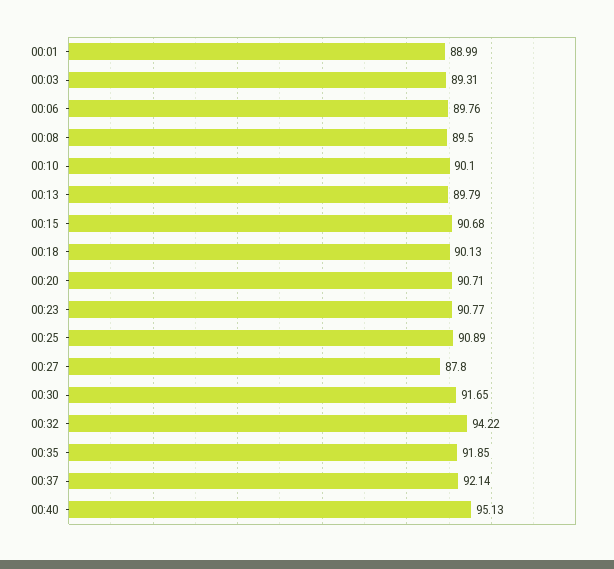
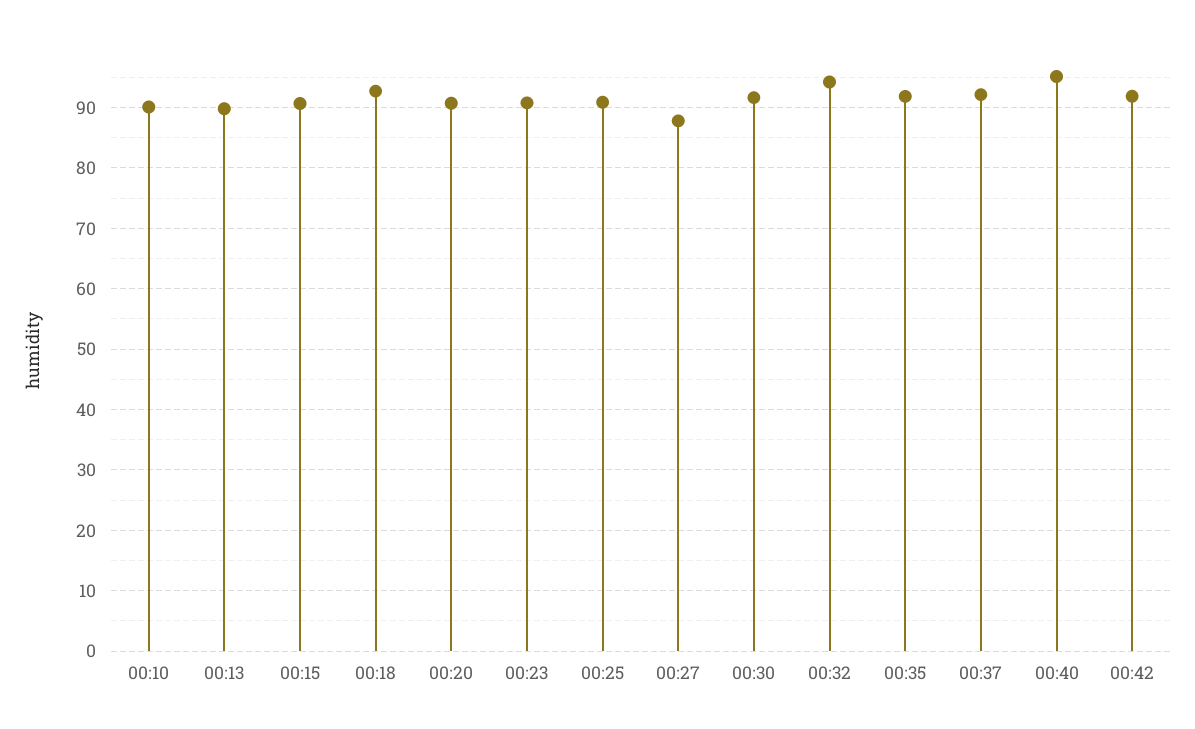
00:01: 88.99 -> none
00:03: 89.31 -> none
00:06: 89.76 -> none
00:08: 89.5 -> none
00:18: 90.13 -> 93
00:42: none -> 92

